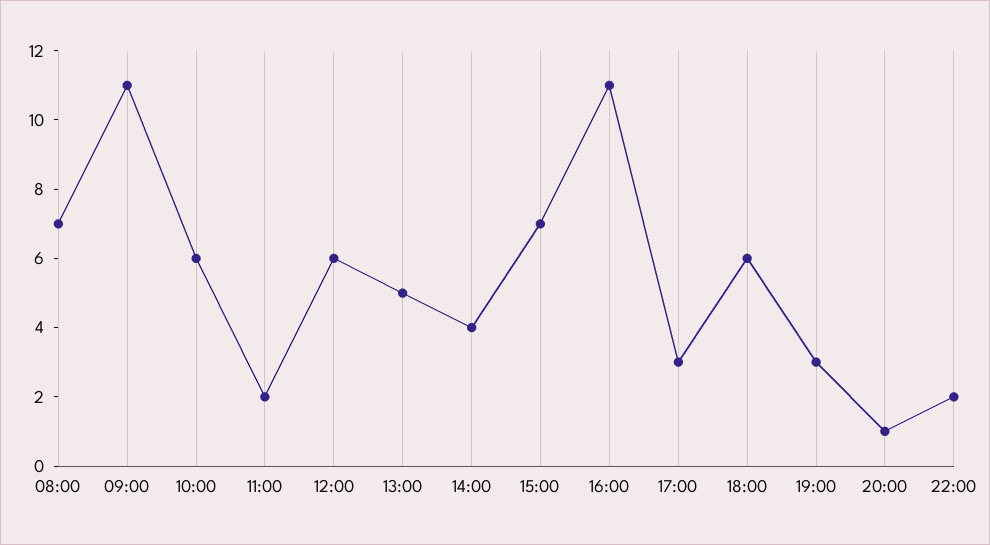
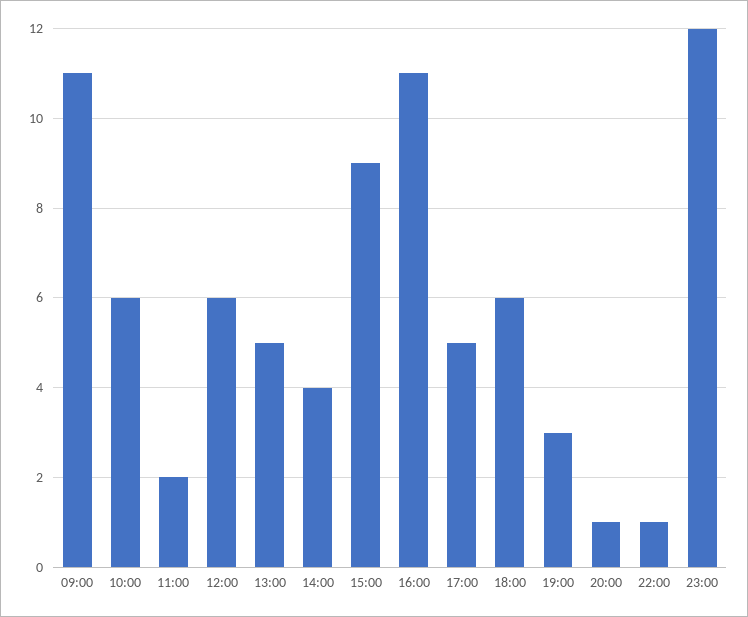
08:00: 7 -> none
15:00: 7 -> 9
17:00: 3 -> 5
22:00: 2 -> 1
23:00: none -> 12

